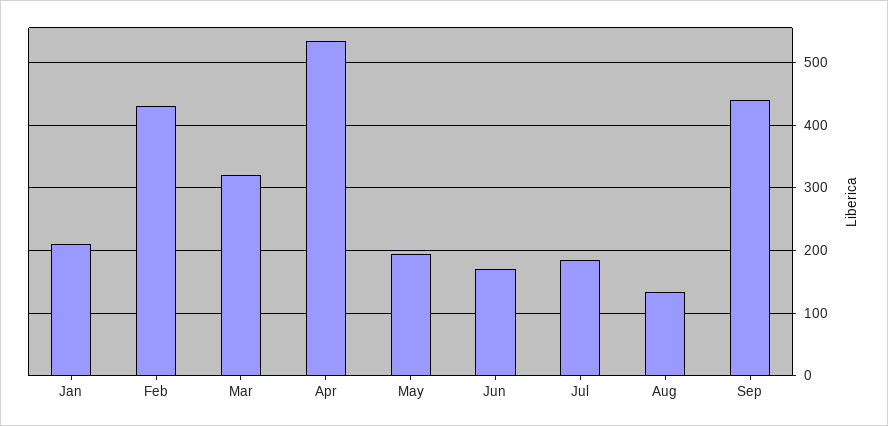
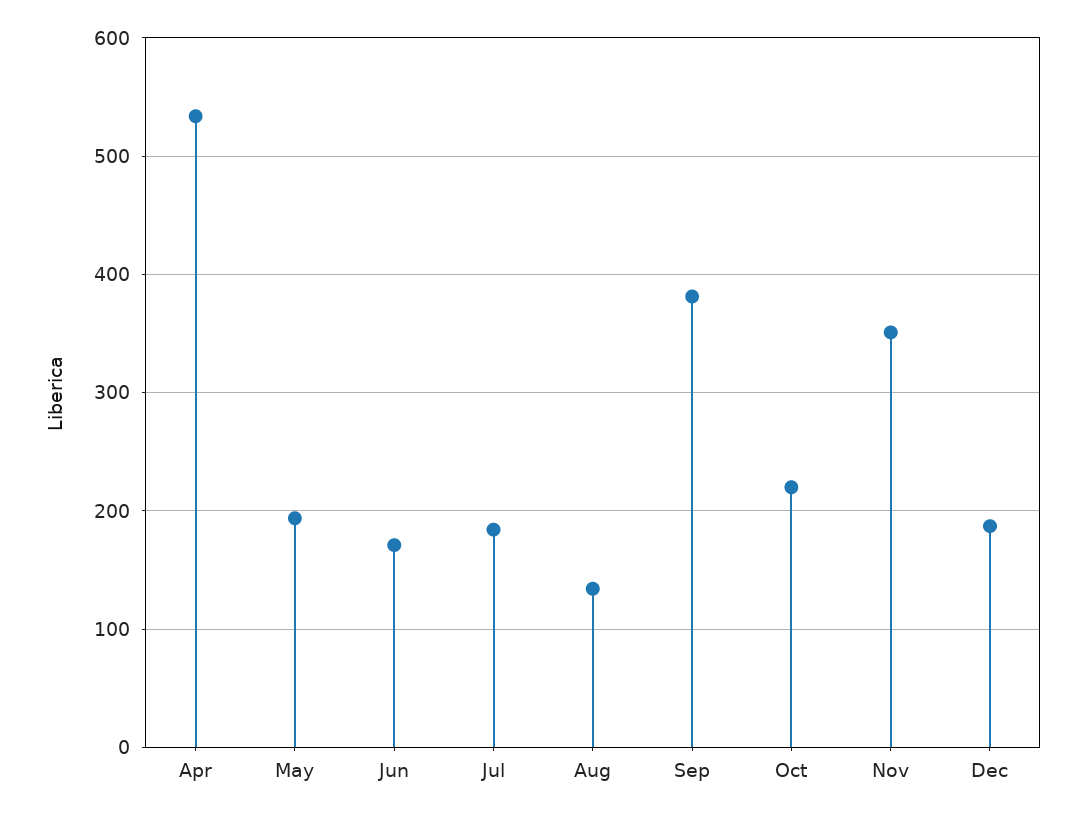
Jan: 210 -> none
Feb: 430 -> none
Mar: 320 -> none
Sep: 440 -> 380
Oct: none -> 220
Nov: none -> 350
Dec: none -> 190

